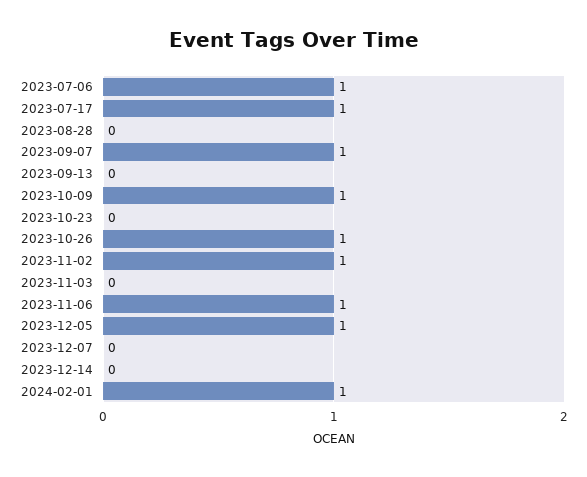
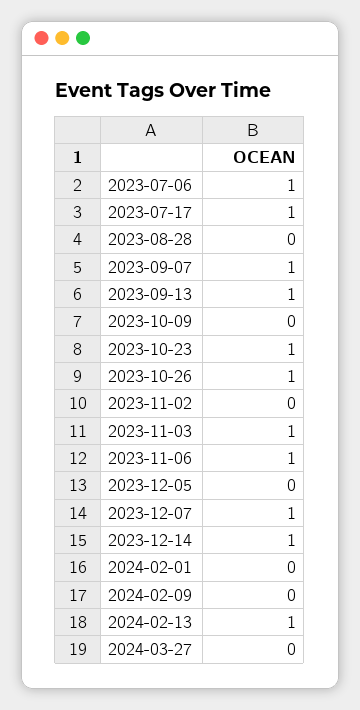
2023-09-13: 0 -> 1
2023-10-09: 1 -> 0
2023-10-23: 0 -> 1
2023-11-02: 1 -> 0
2023-11-03: 0 -> 1
2023-12-05: 1 -> 0
2023-12-07: 0 -> 1
2023-12-14: 0 -> 1
2024-02-01: 1 -> 0
2024-02-09: none -> 0
2024-02-13: none -> 1
2024-03-27: none -> 0

